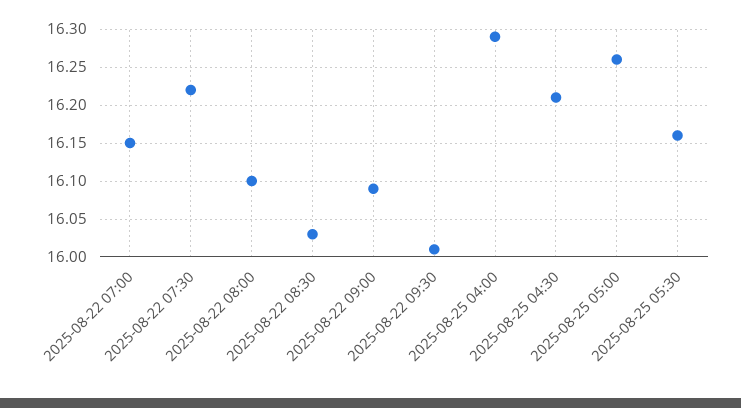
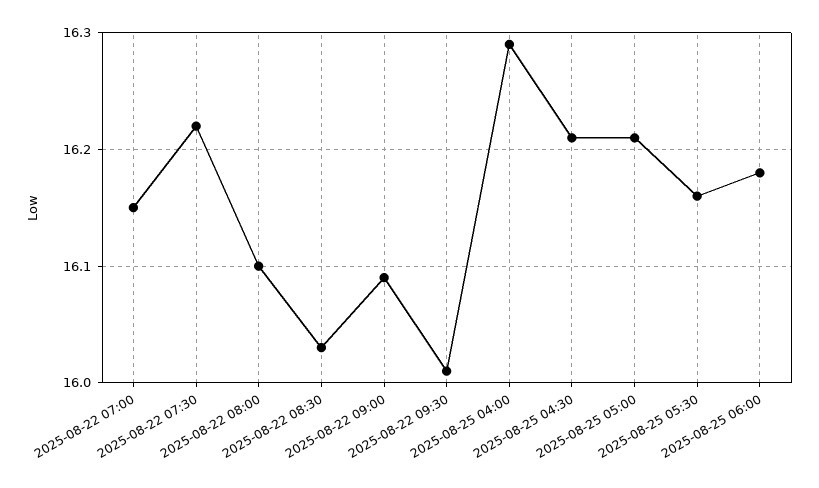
2025-08-25 05:00: 16.26 -> 16.21
2025-08-25 06:00: none -> 16.18

